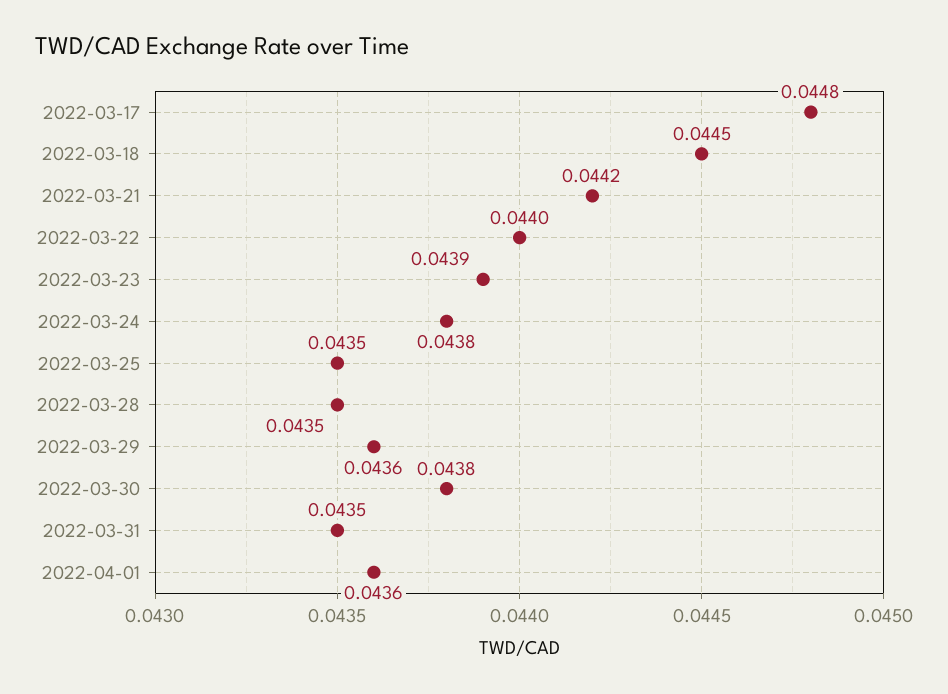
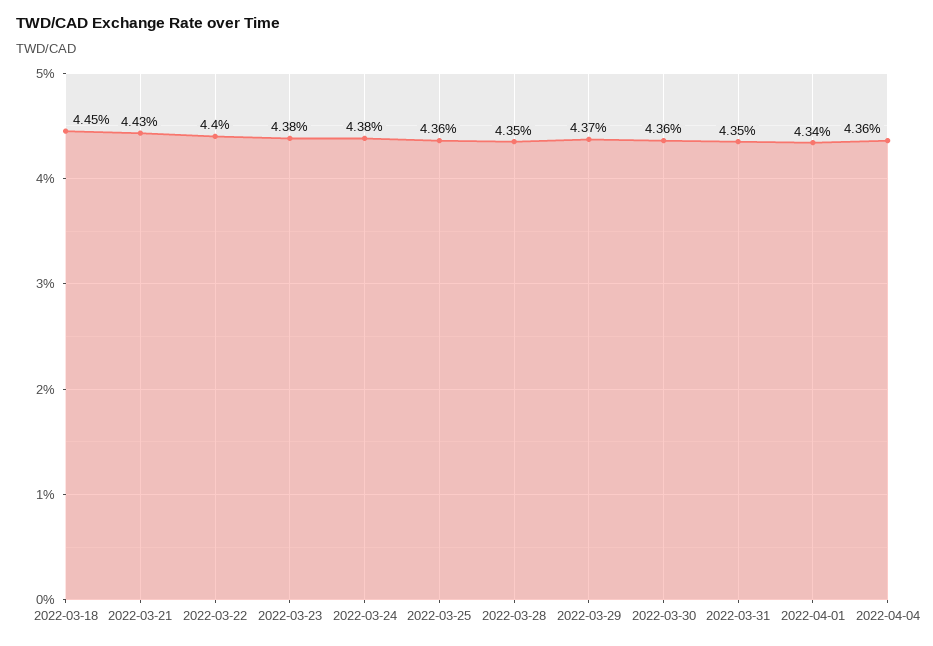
2022-03-17: 0.0448 -> none
2022-03-21: 0.0442 -> 0.0443
2022-03-23: 0.0439 -> 0.0438
2022-03-25: 0.0435 -> 0.0436
2022-03-29: 0.0436 -> 0.0437
2022-03-30: 0.0438 -> 0.0436
2022-04-01: 0.0436 -> 0.0434
2022-04-04: none -> 0.0436

